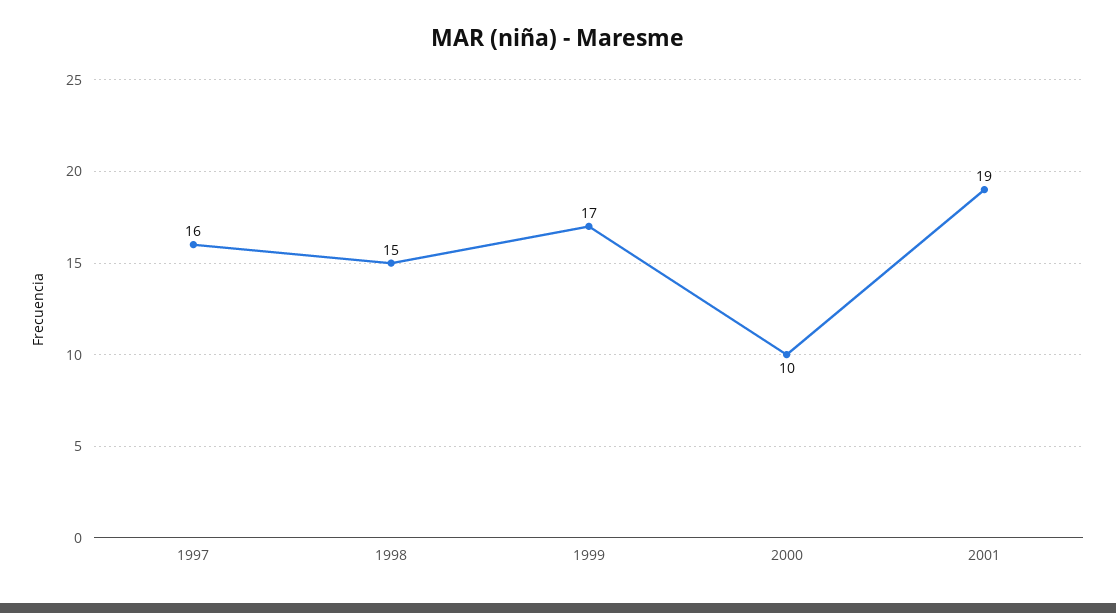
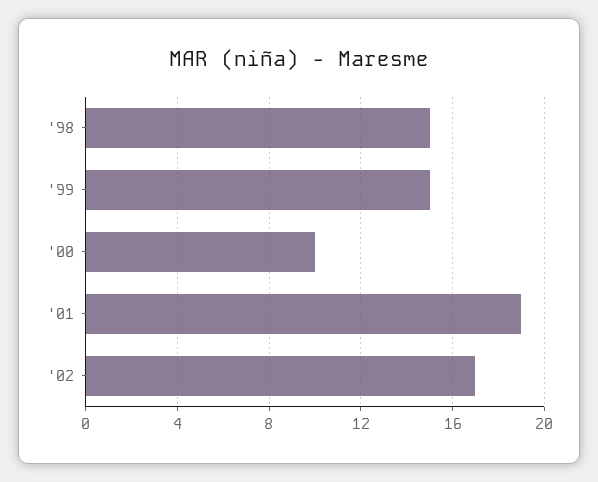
1997: 16 -> none
1999: 17 -> 15
'02: none -> 17

